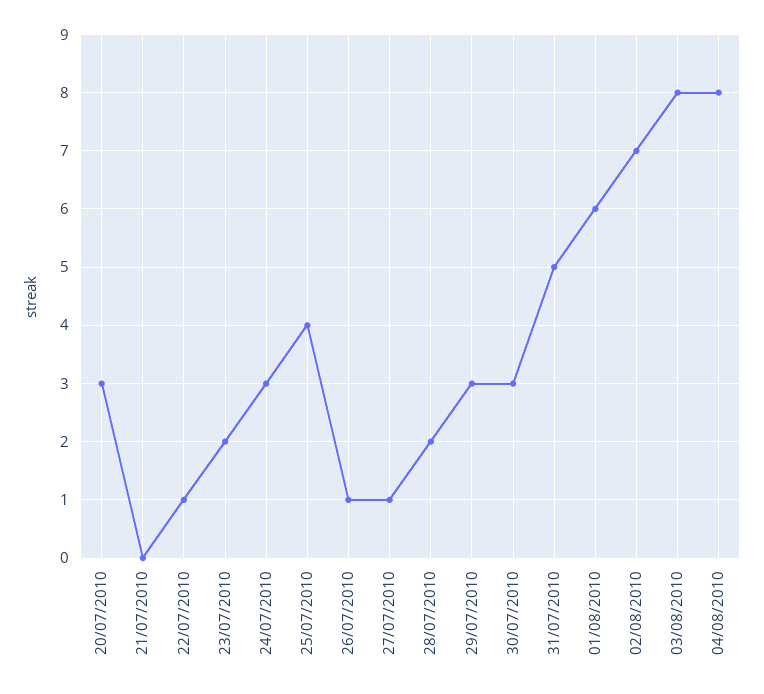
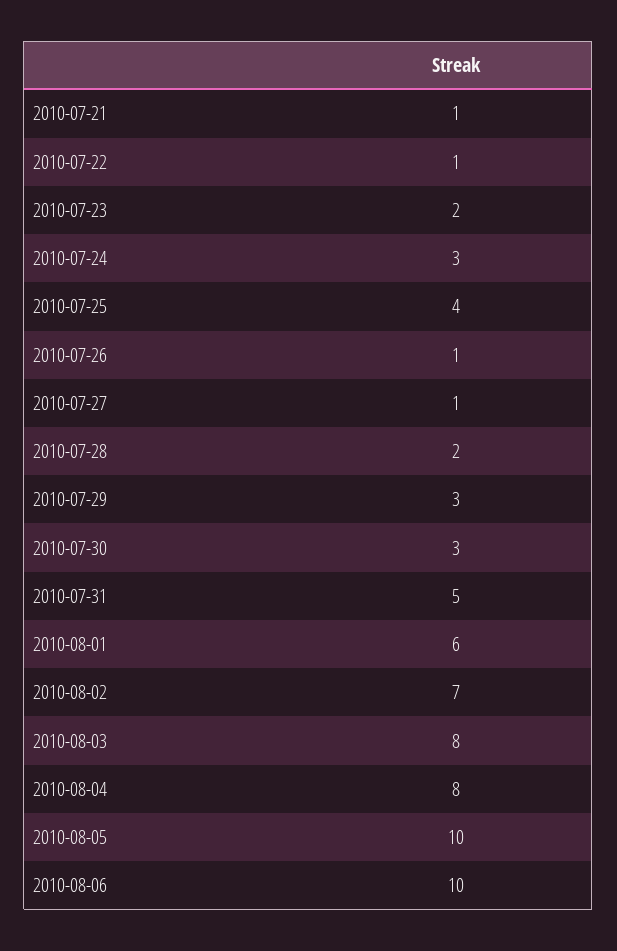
20/07/2010: 3 -> none
21/07/2010: 0 -> 1
2010-08-05: none -> 10
2010-08-06: none -> 10

